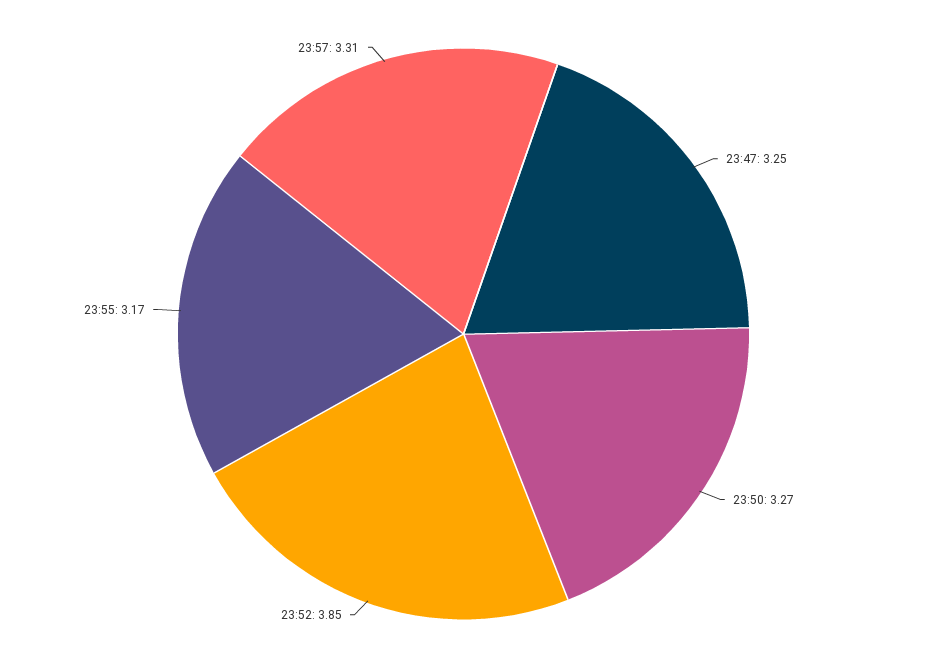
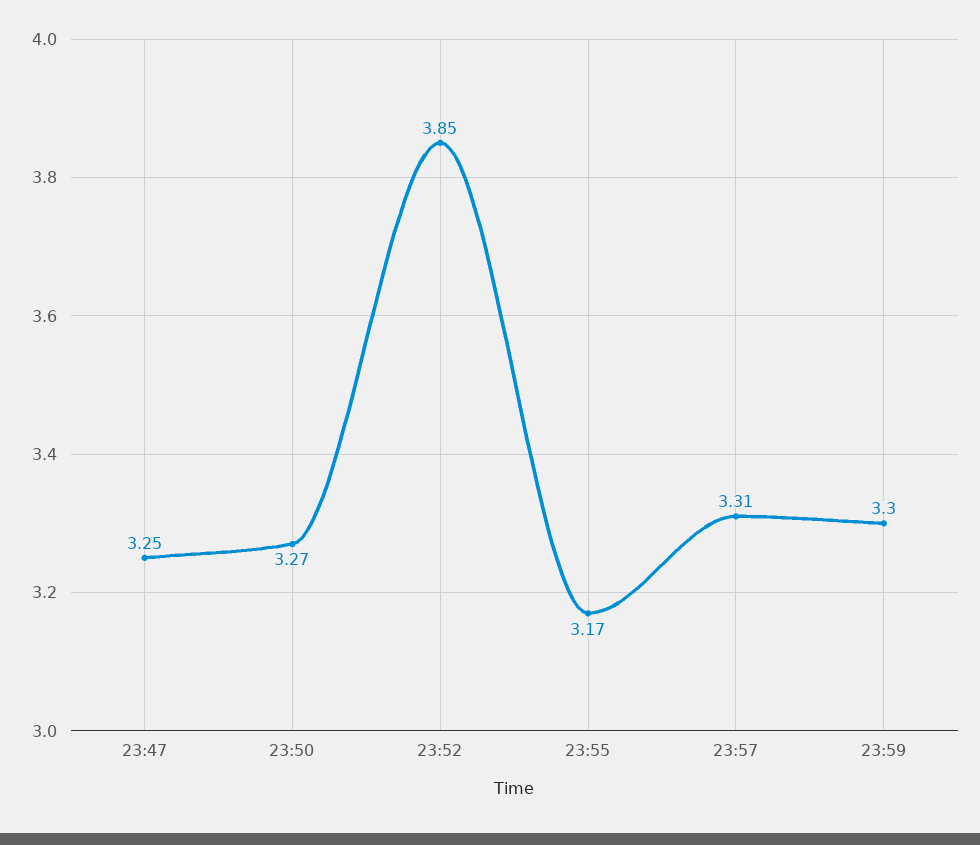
23:59: none -> 3.3

